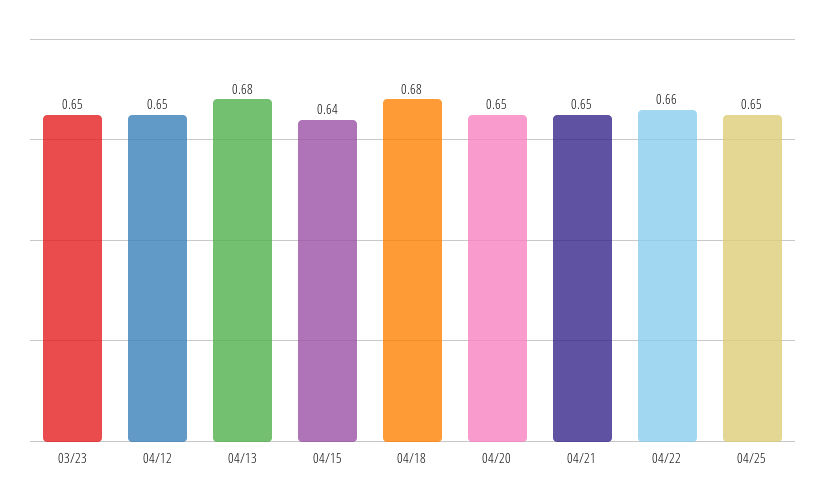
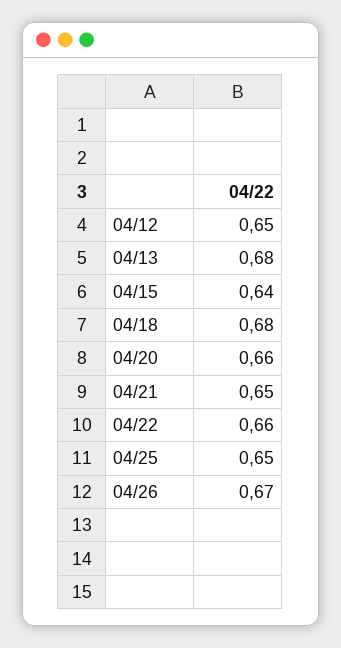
03/23: 0.65 -> none
04/20: 0.65 -> 0.66
04/26: none -> 0.67

